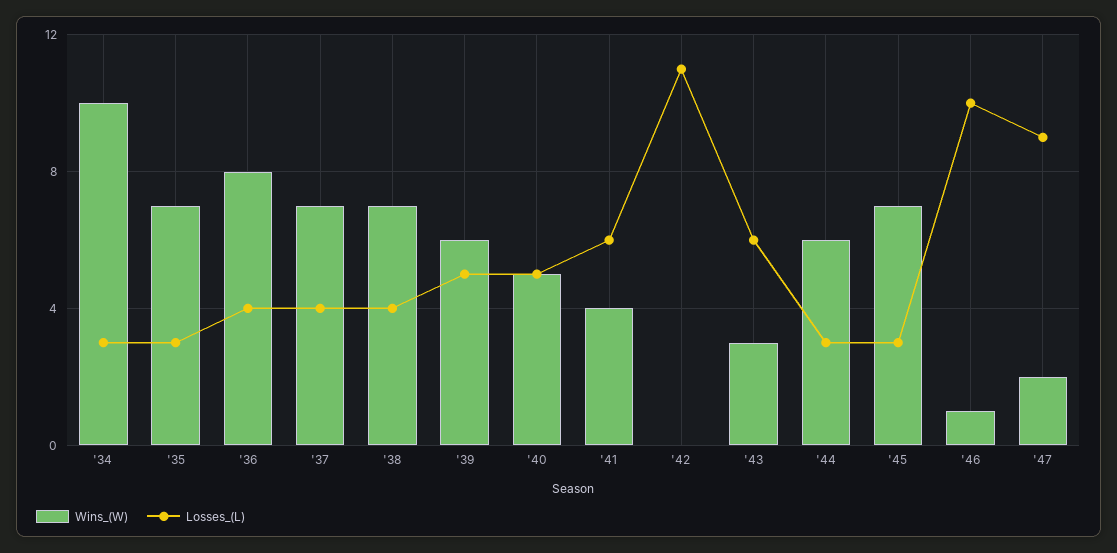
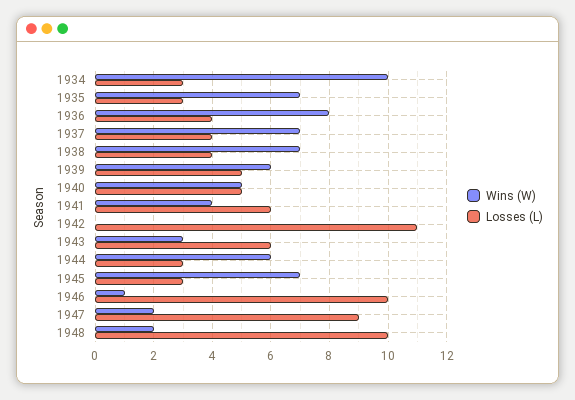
Wins_(W), 1948: none -> 2
Losses_(L), 1948: none -> 10

